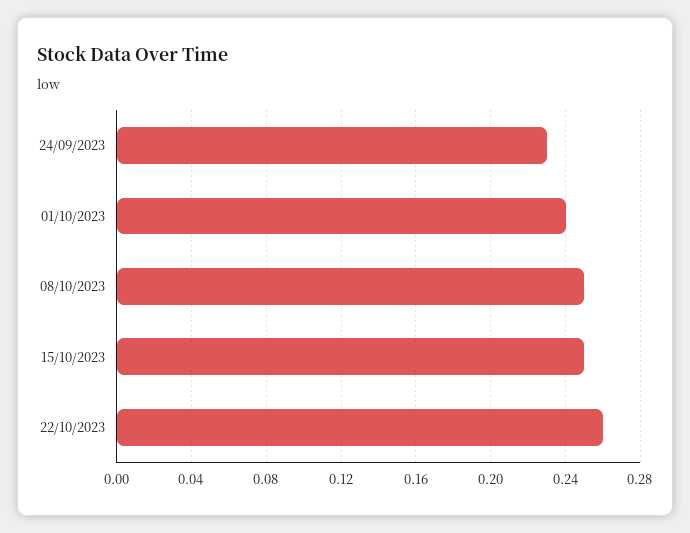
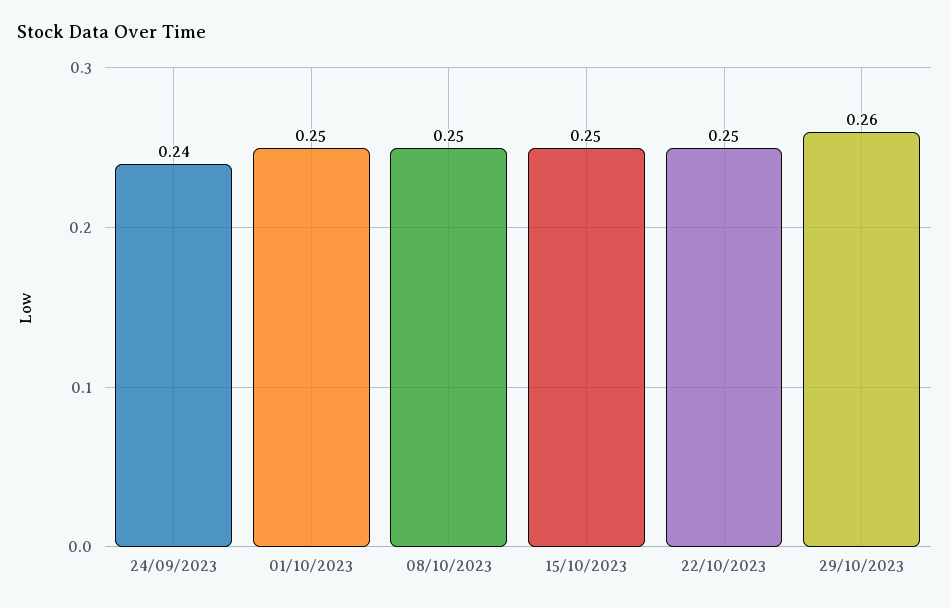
24/09/2023: 0.23 -> 0.24
01/10/2023: 0.24 -> 0.25
22/10/2023: 0.26 -> 0.25
29/10/2023: none -> 0.26

